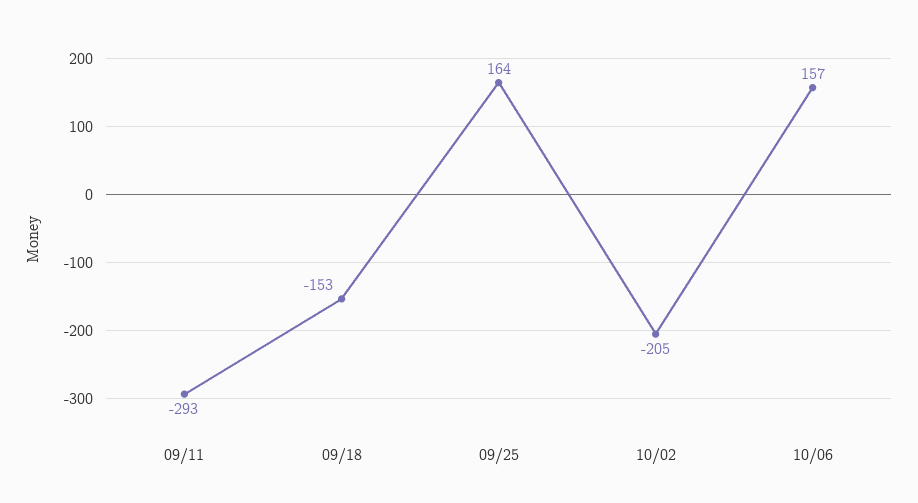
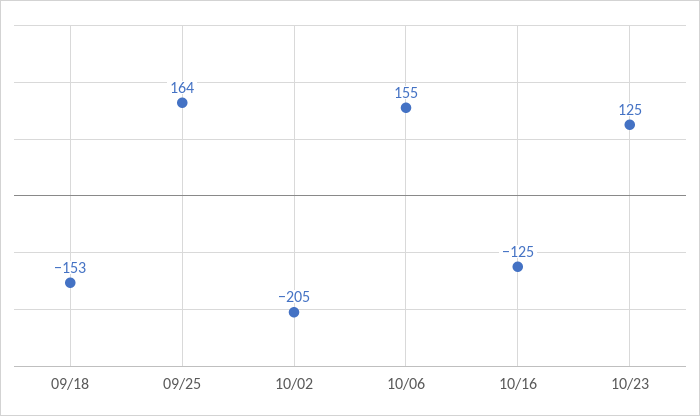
09/11: -293 -> none
10/06: 157 -> 155
10/16: none -> -125
10/23: none -> 125

